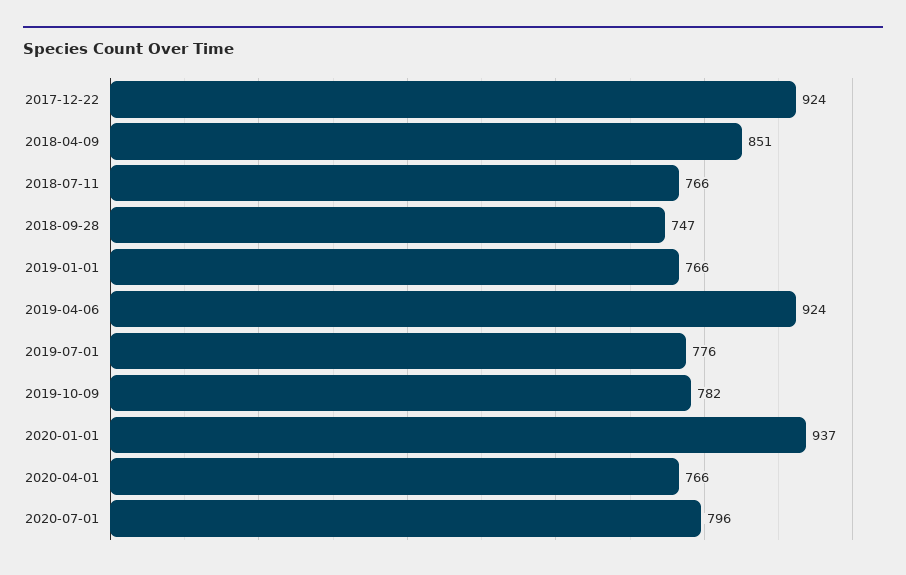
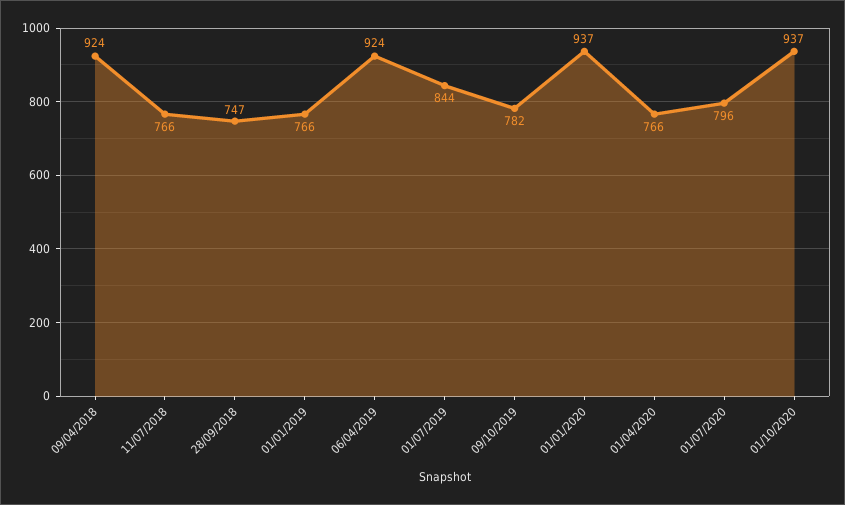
2017-12-22: 924 -> none
2018-04-09: 851 -> 924
2019-07-01: 776 -> 844
01/10/2020: none -> 937

